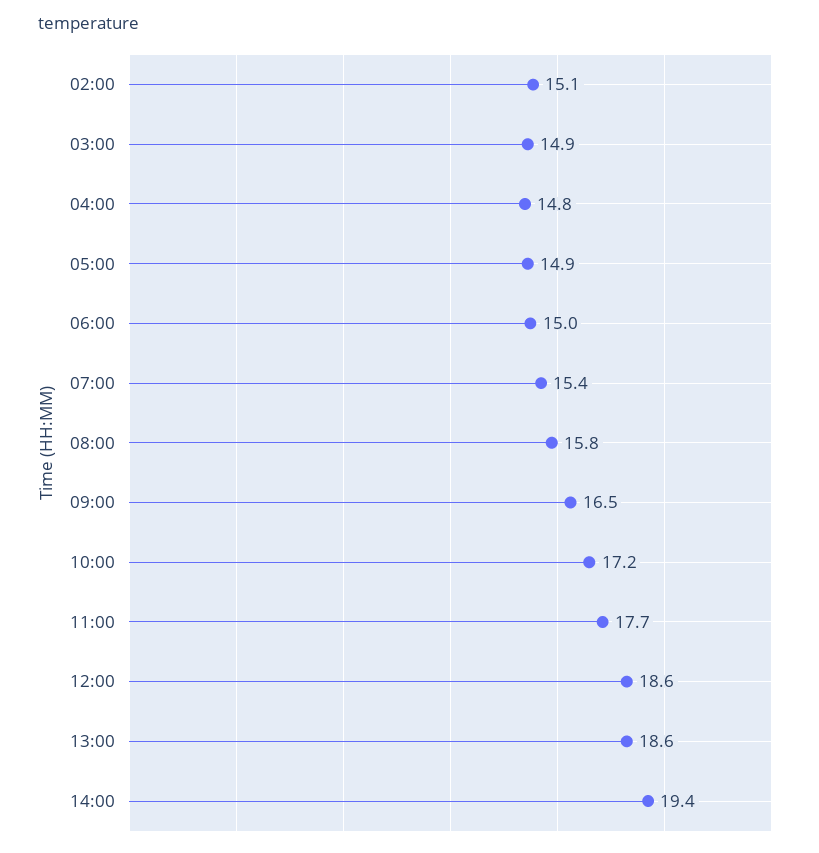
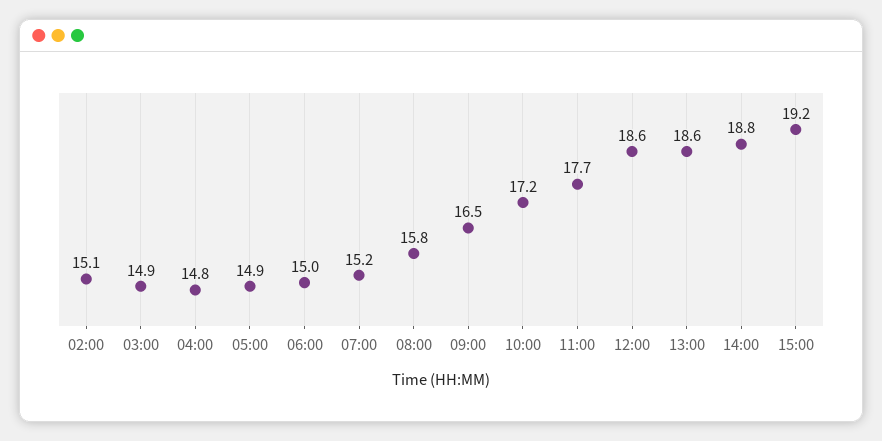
07:00: 15.4 -> 15.2
14:00: 19.4 -> 18.8
15:00: none -> 19.2

